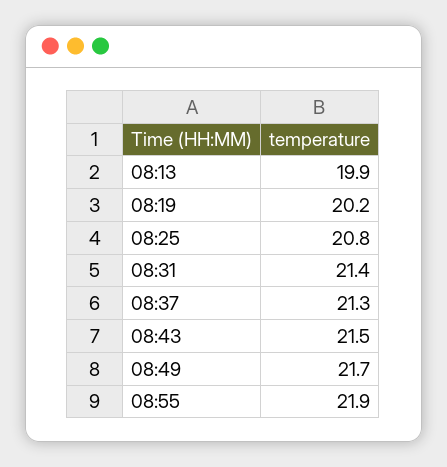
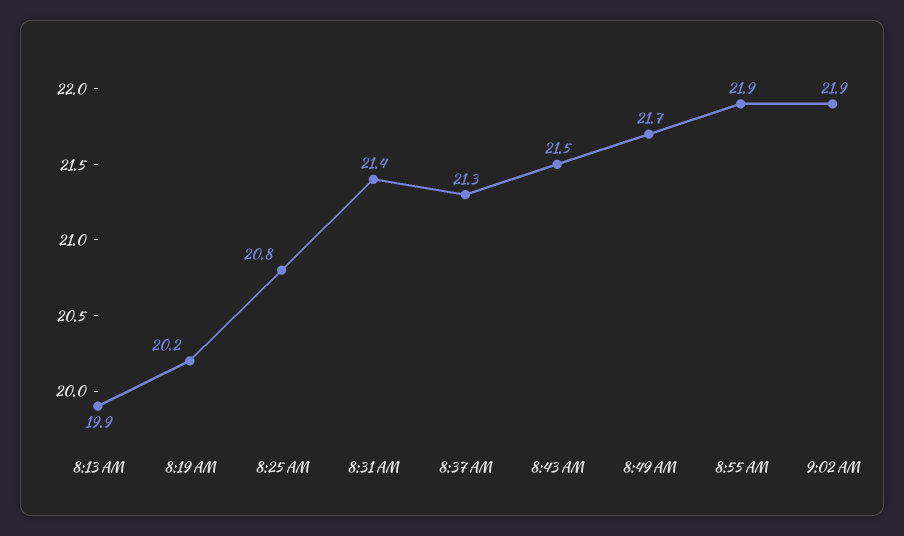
9:02 AM: none -> 21.9

